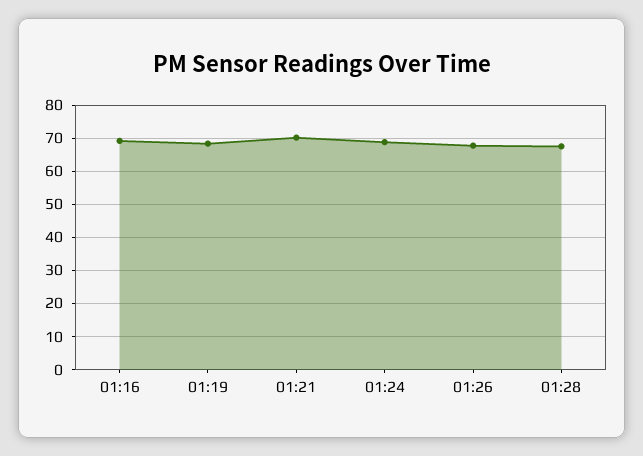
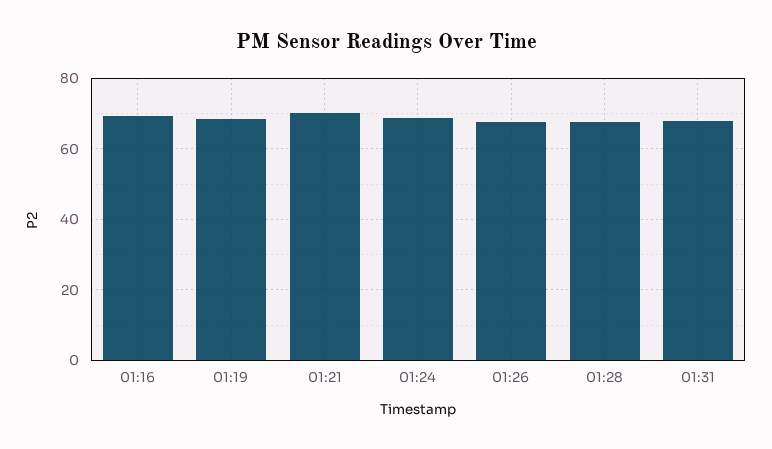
01:31: none -> 68

